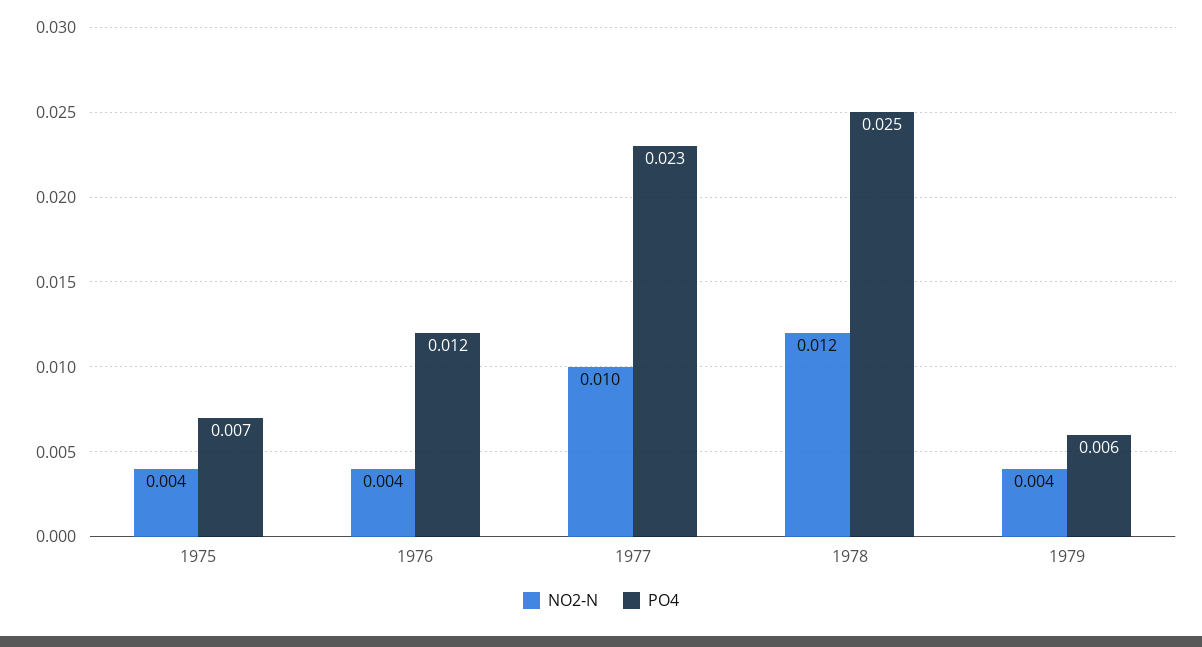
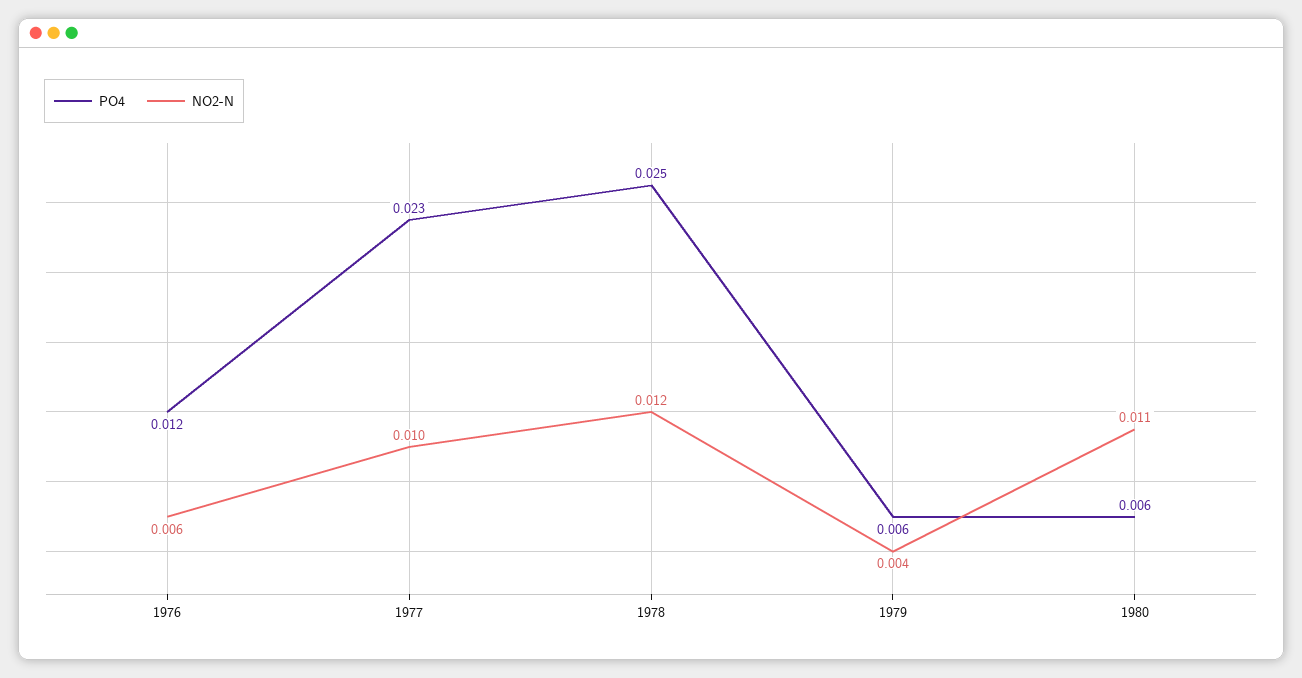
NO2-N, 1975: 0.004 -> none
PO4, 1975: 0.007 -> none
NO2-N, 1976: 0.004 -> 0.006
PO4, 1980: none -> 0.006
NO2-N, 1980: none -> 0.011

